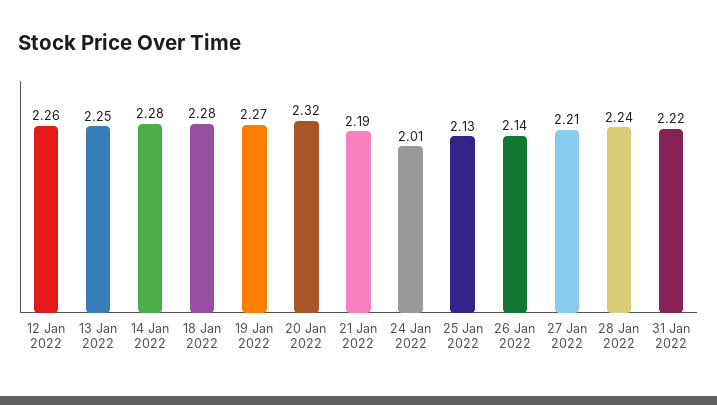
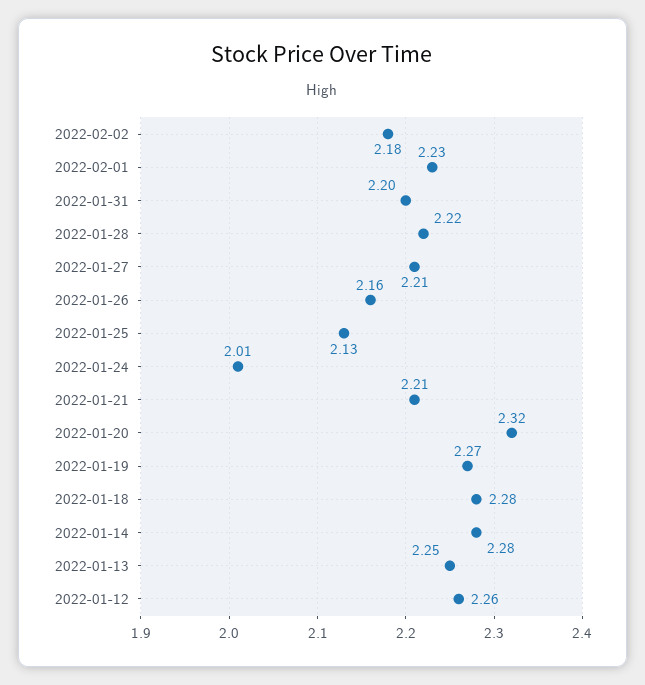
21 Jan 2022: 2.19 -> 2.21
26 Jan 2022: 2.14 -> 2.16
28 Jan 2022: 2.24 -> 2.22
31 Jan 2022: 2.22 -> 2.2
2022-02-02: none -> 2.18
2022-02-01: none -> 2.23

